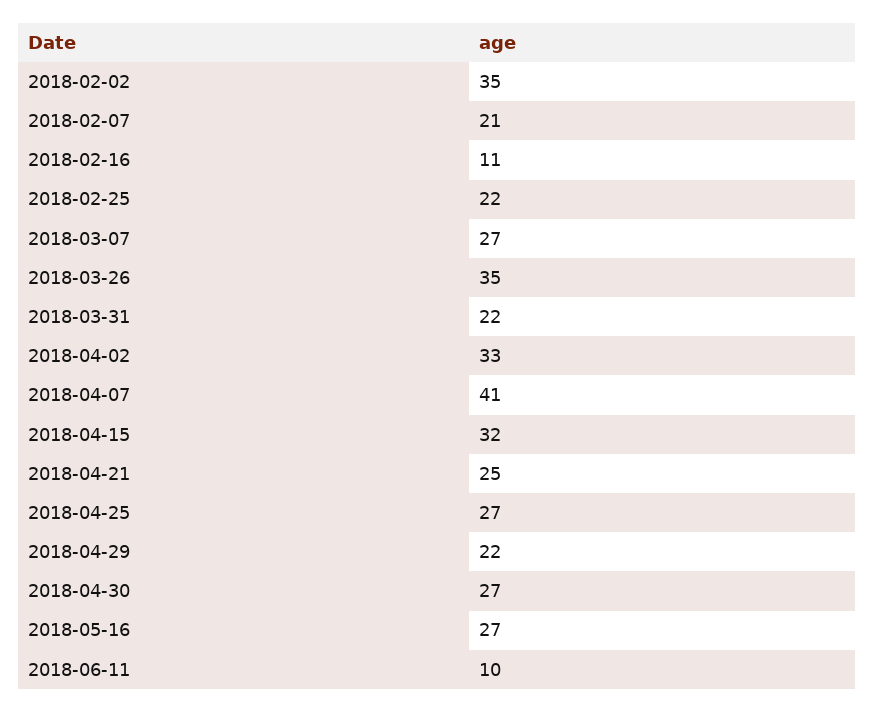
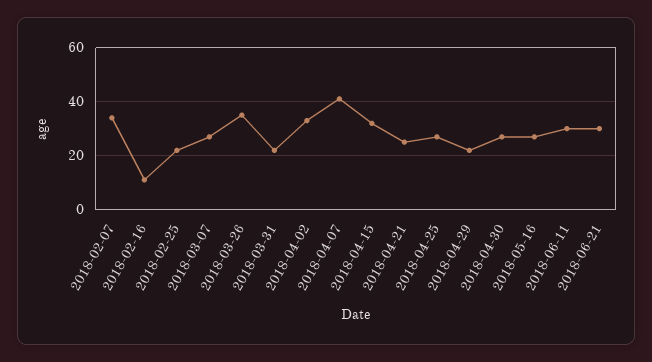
2018-02-02: 35 -> none
2018-02-07: 21 -> 35
2018-06-11: 10 -> 30
2018-06-21: none -> 30

